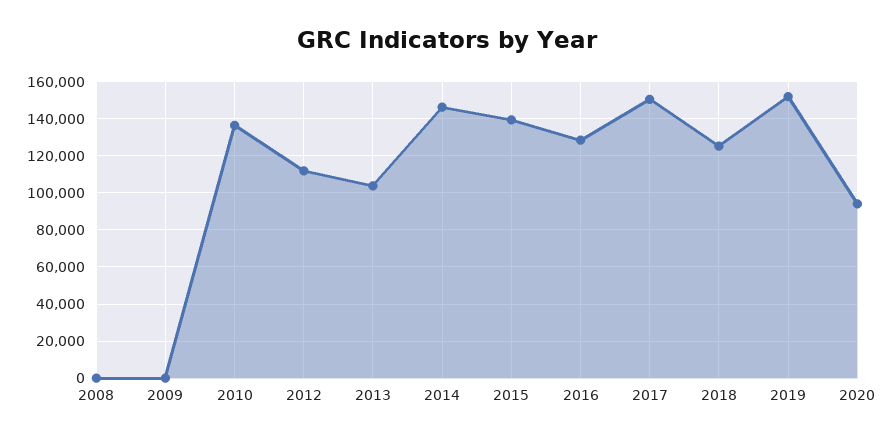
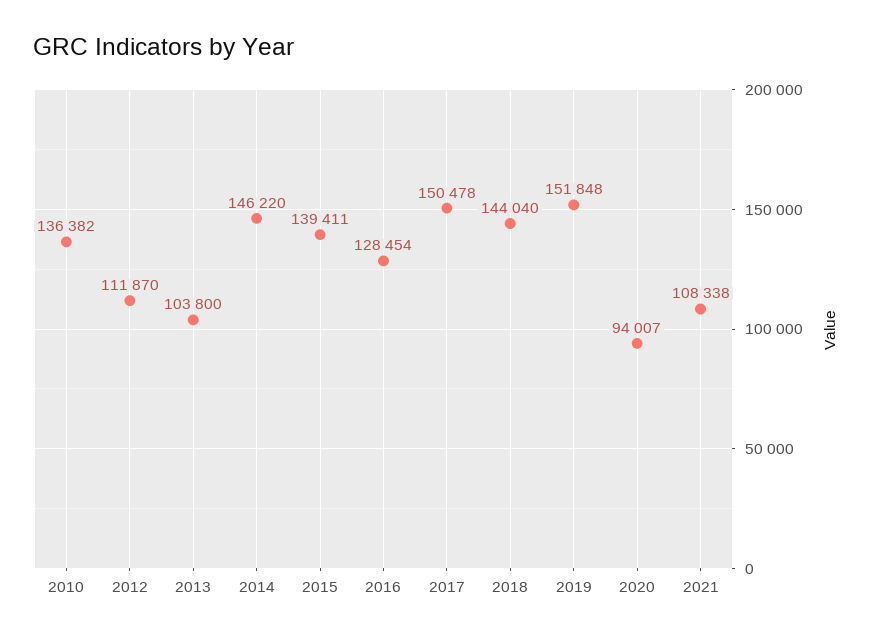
2008: 0 -> none
2009: 0 -> none
2018: 125000 -> 144040
2021: none -> 108338

